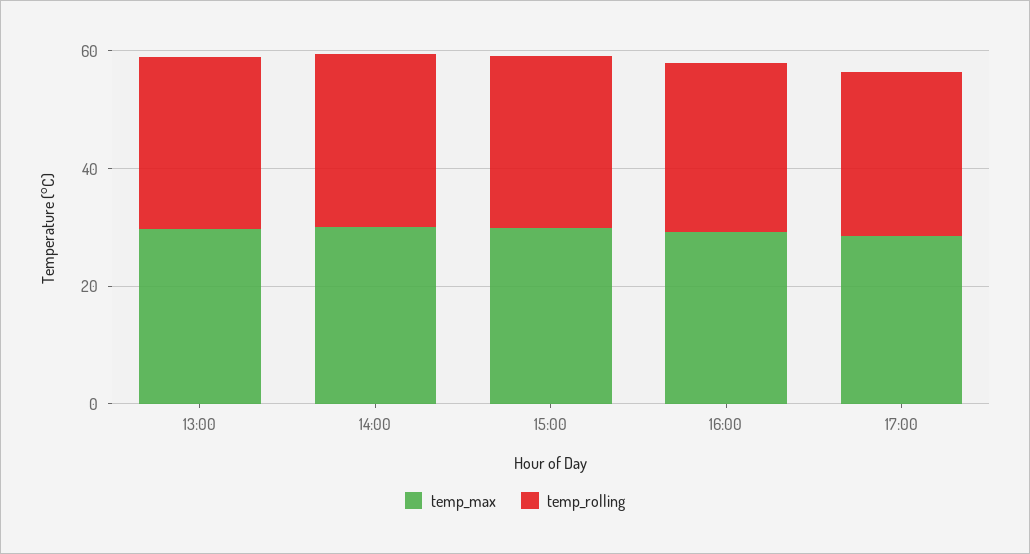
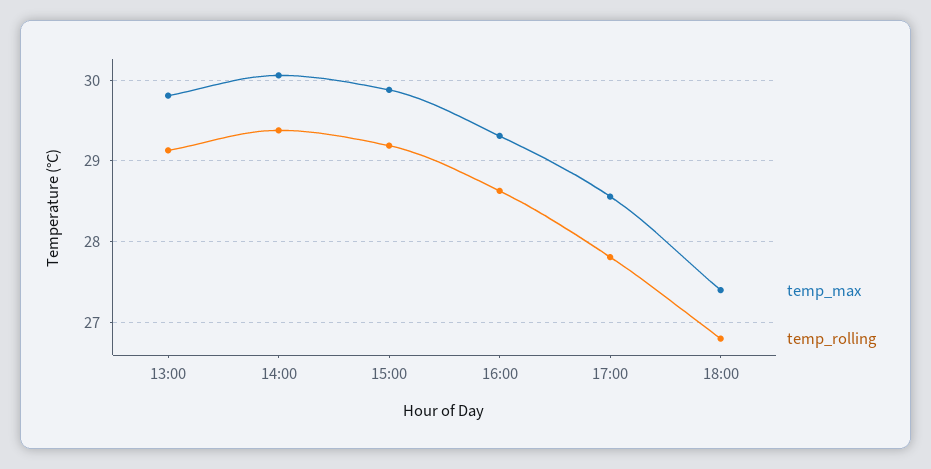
temp_max, 18:00: none -> 27.4
temp_rolling, 18:00: none -> 26.8

